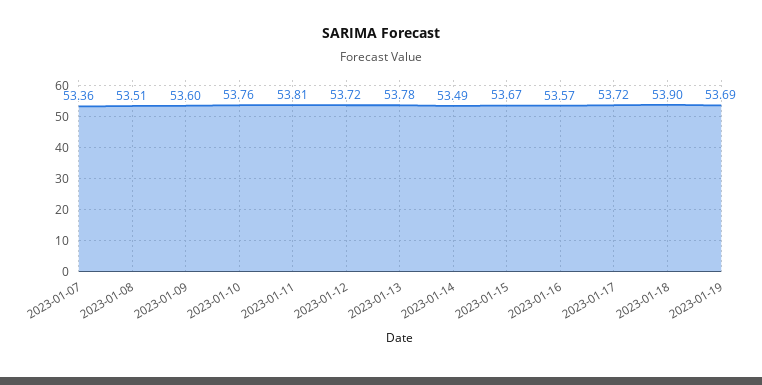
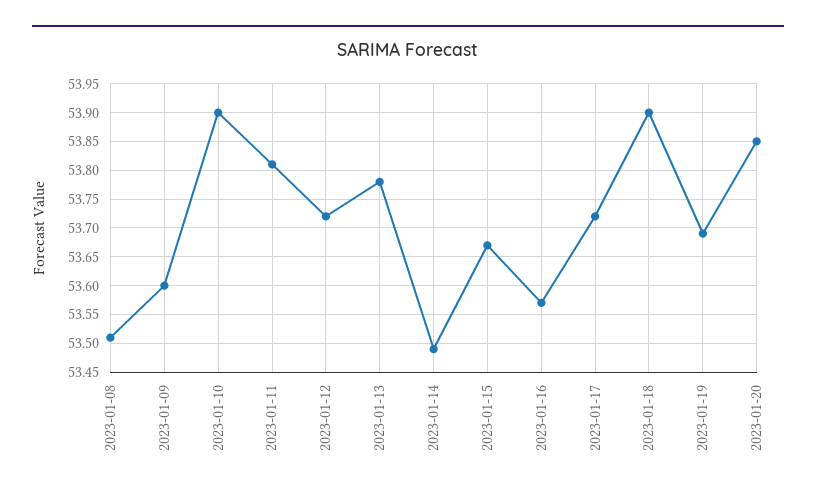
2023-01-07: 53.36 -> none
2023-01-10: 53.76 -> 53.9
2023-01-20: none -> 53.85

